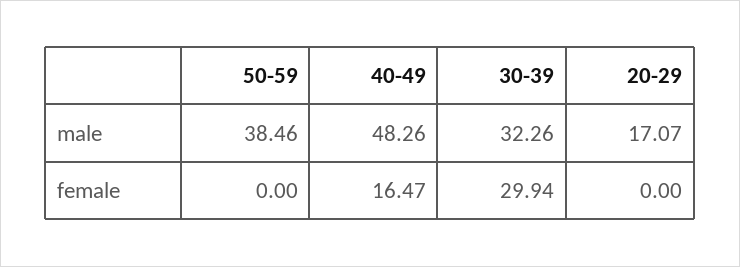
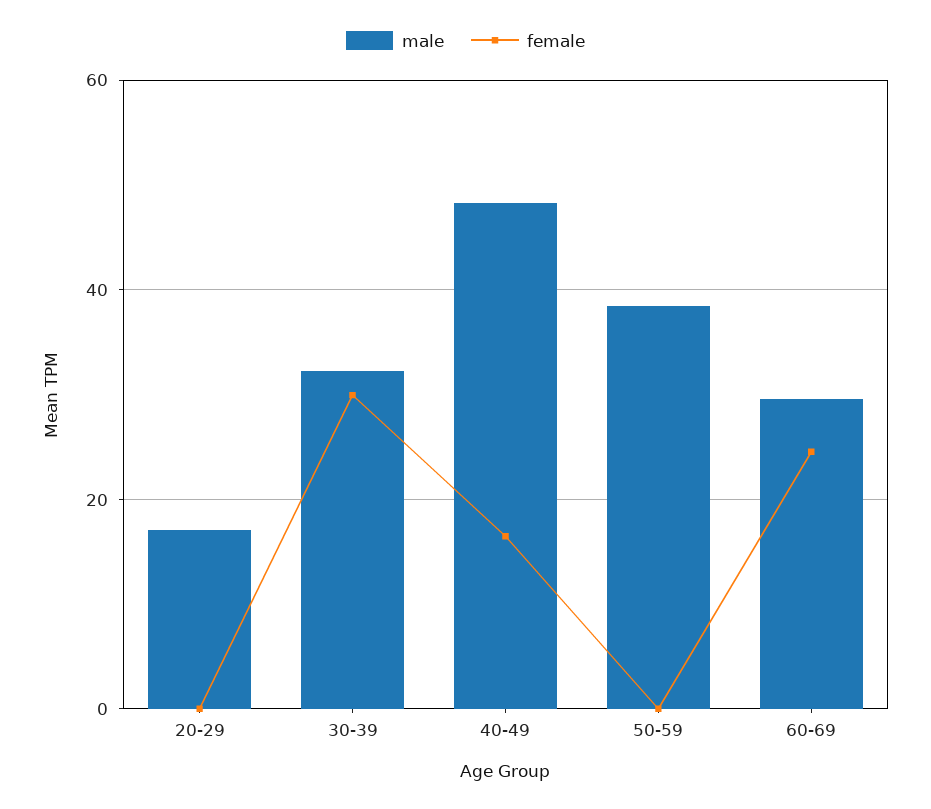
male, 60-69: none -> 30
female, 60-69: none -> 24

